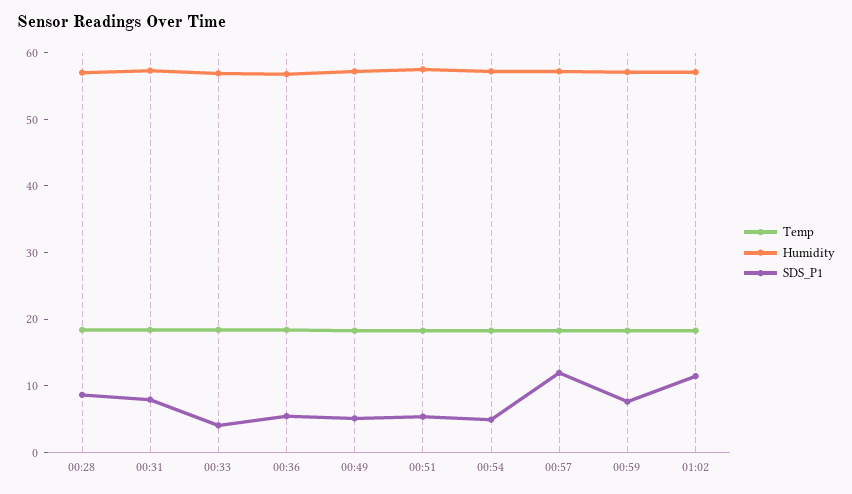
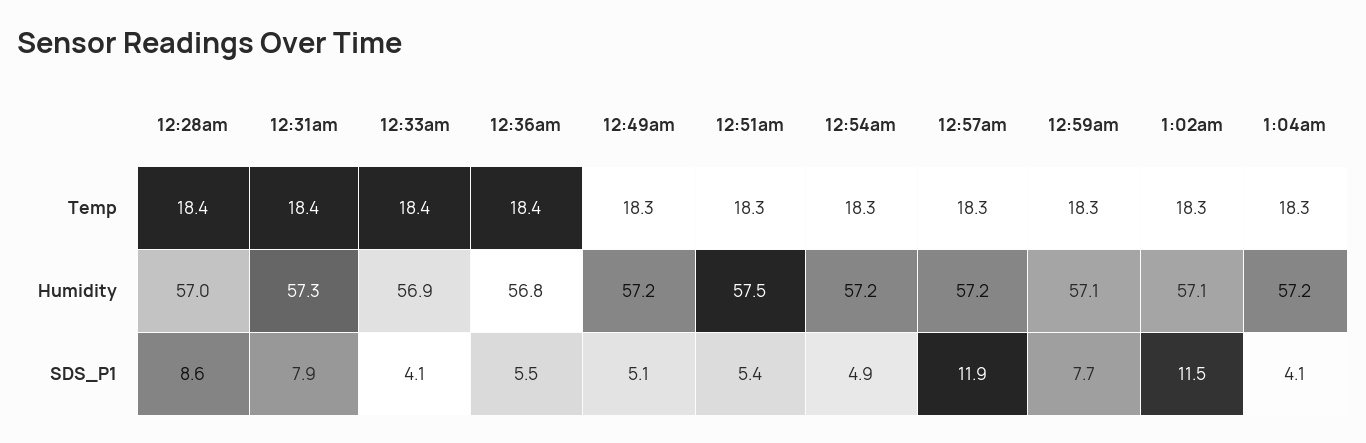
Temp, 1:04am: none -> 18.3
Humidity, 1:04am: none -> 57.2
SDS_P1, 1:04am: none -> 4.1

